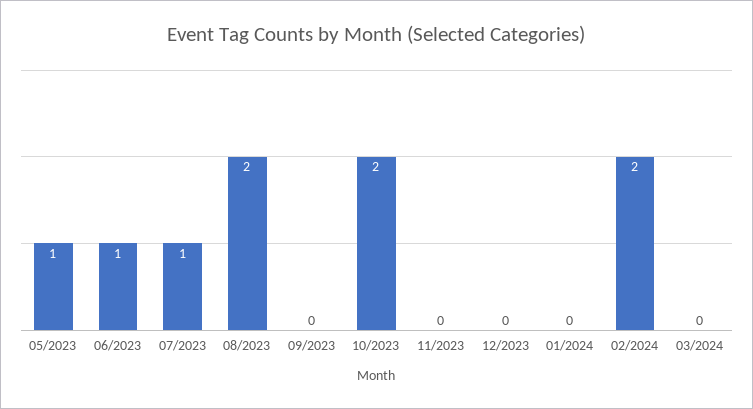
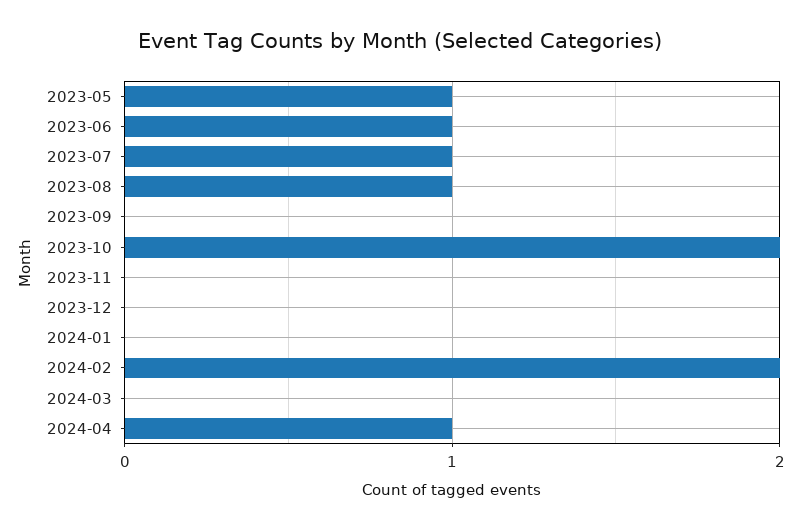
08/2023: 2 -> 1
2024-04: none -> 1

